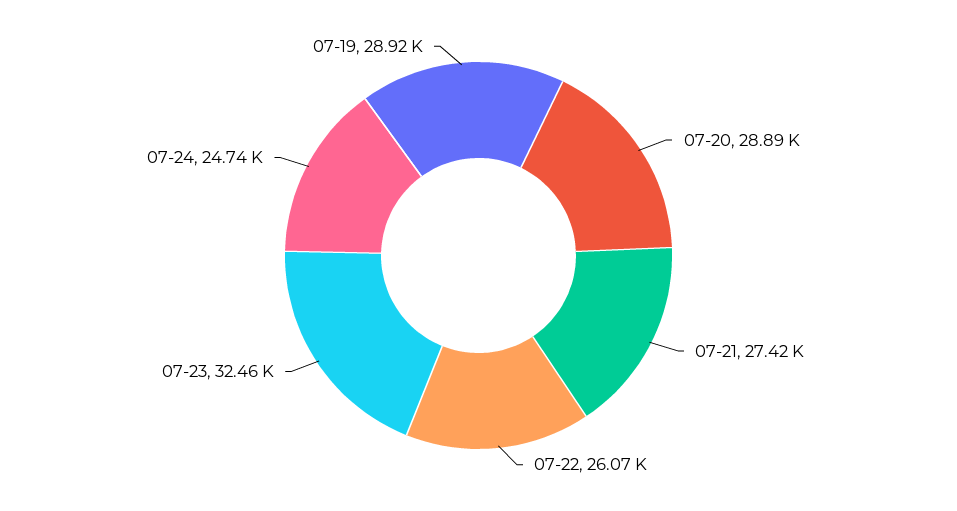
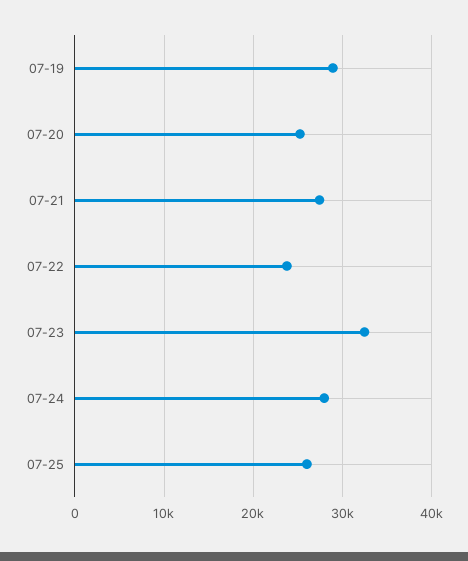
07-20: 28890 -> 25000
07-22: 26070 -> 24000
07-24: 24740 -> 28000
07-25: none -> 26000

